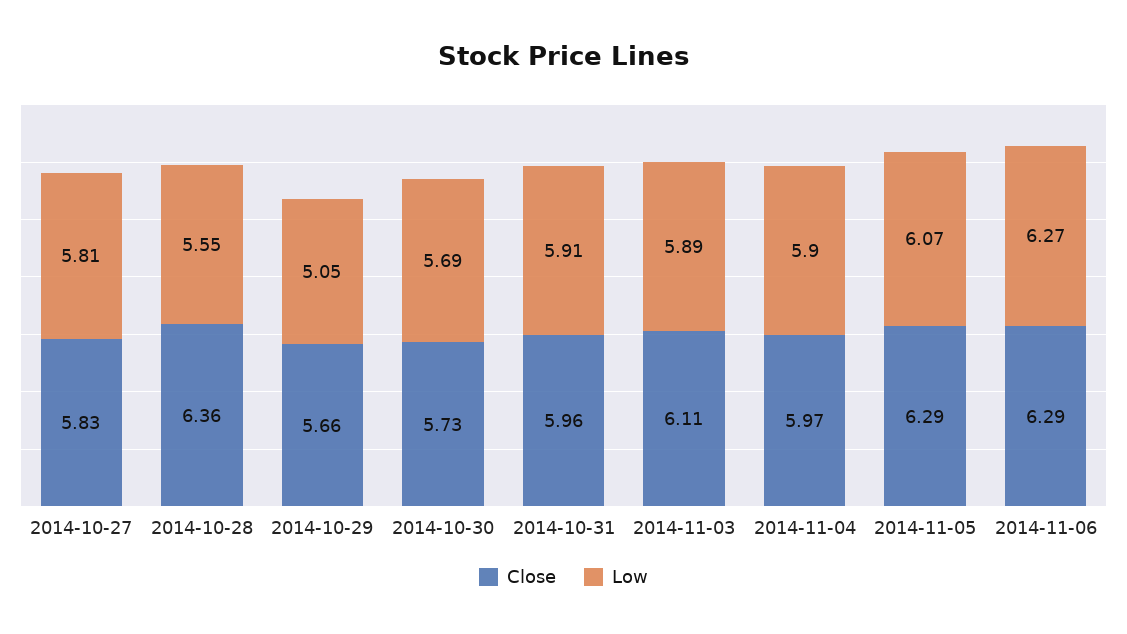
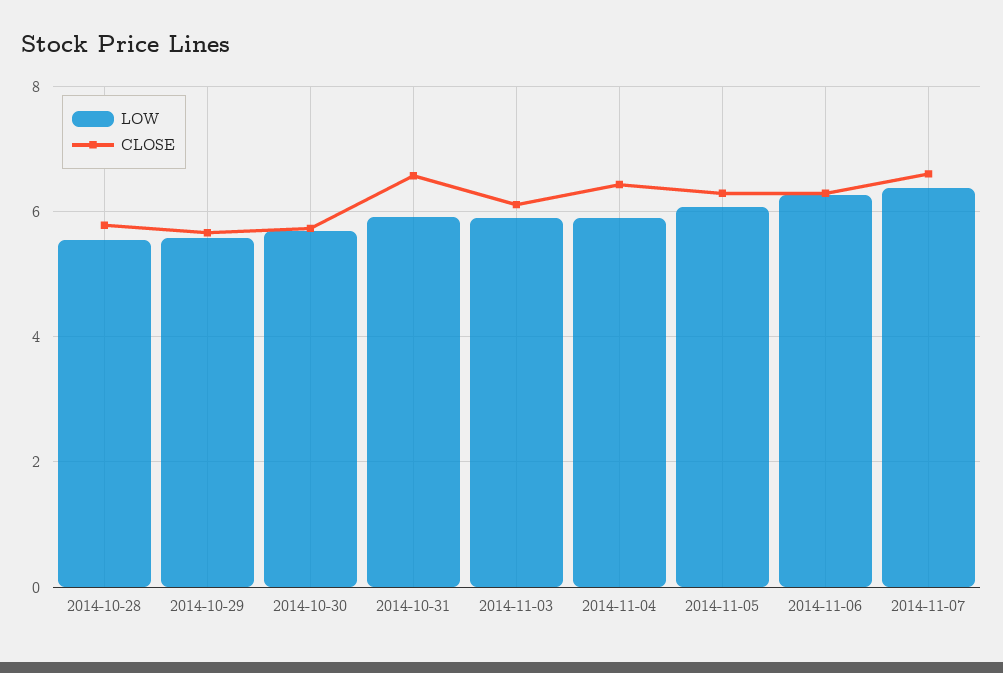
Close, 2014-10-27: 5.83 -> none
Low, 2014-10-27: 5.81 -> none
Close, 2014-10-28: 6.36 -> 5.8
Low, 2014-10-29: 5.05 -> 5.6
Close, 2014-10-31: 5.96 -> 6.6
Close, 2014-11-04: 5.97 -> 6.4
Low, 2014-11-07: none -> 6.4
Close, 2014-11-07: none -> 6.6

